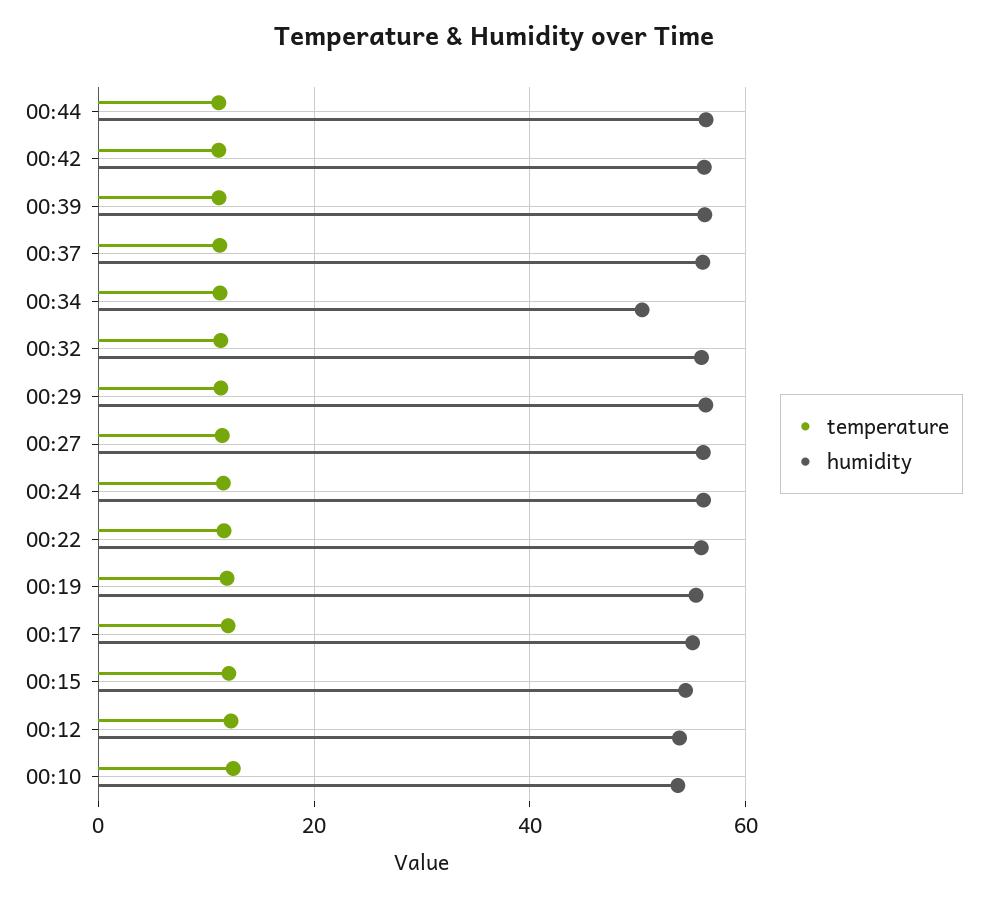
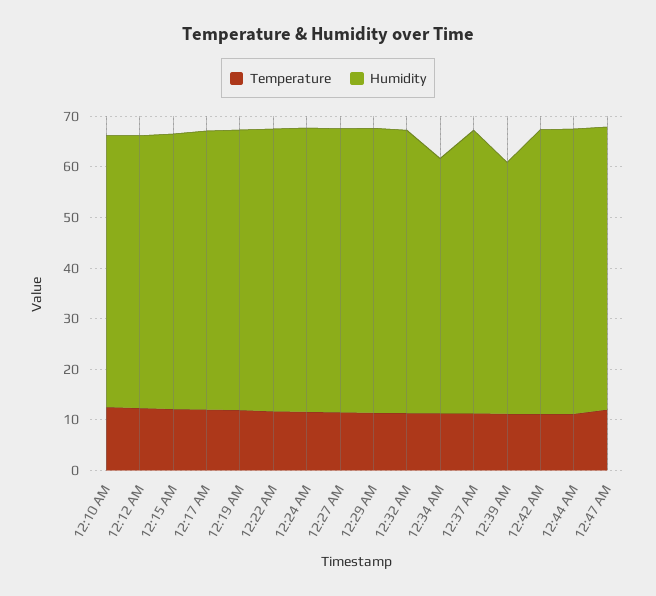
humidity, 00:39: 56 -> 50
temperature, 12:47 AM: none -> 12
humidity, 12:47 AM: none -> 56

